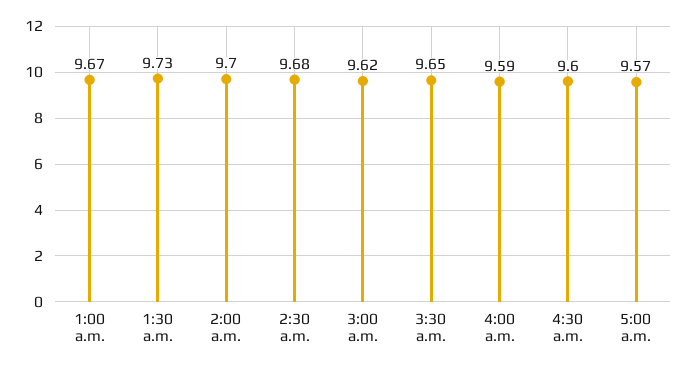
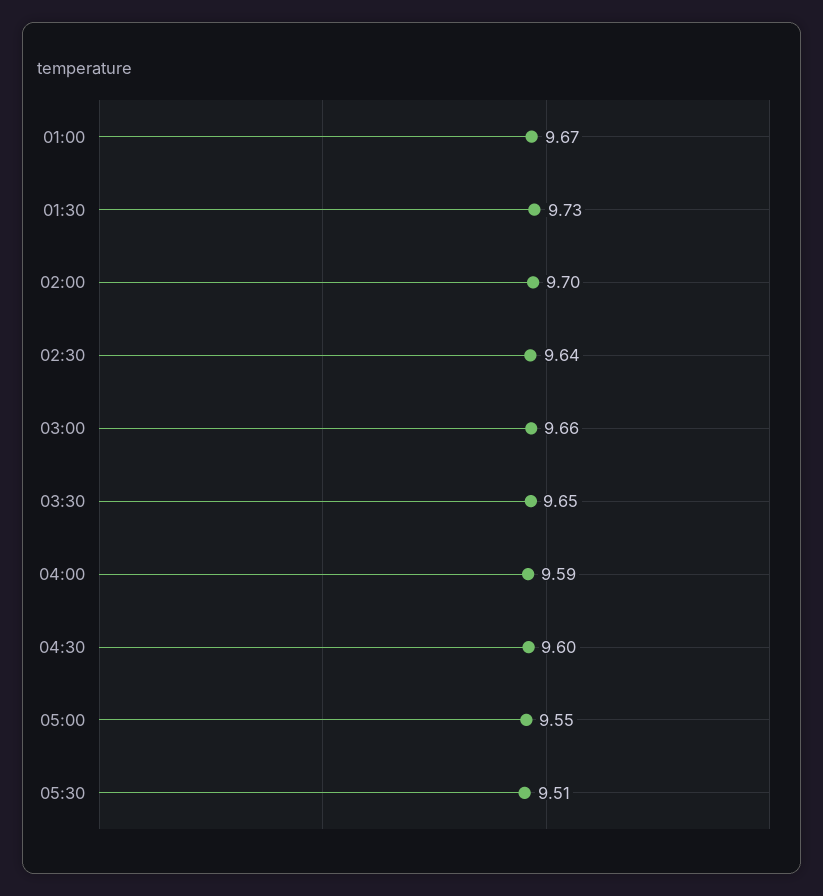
2:30 a.m.: 9.68 -> 9.64
3:00 a.m.: 9.62 -> 9.66
5:00 a.m.: 9.57 -> 9.55
05:30: none -> 9.51

